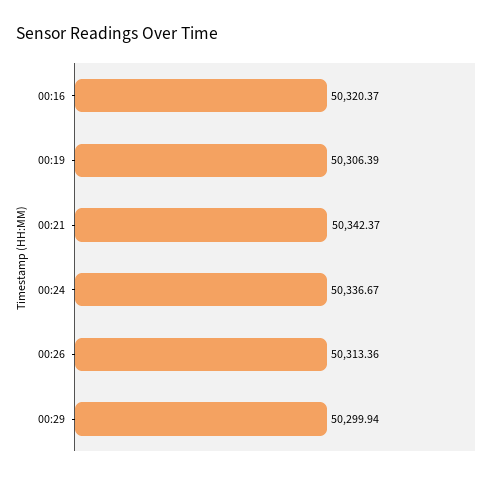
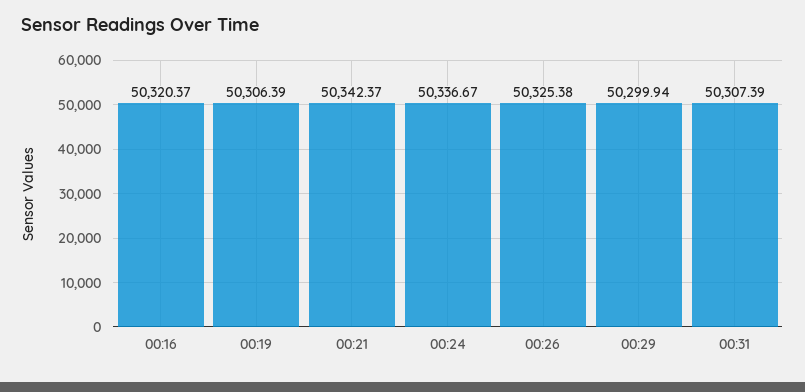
00:26: 50313.36 -> 50325.38
00:31: none -> 50307.39

